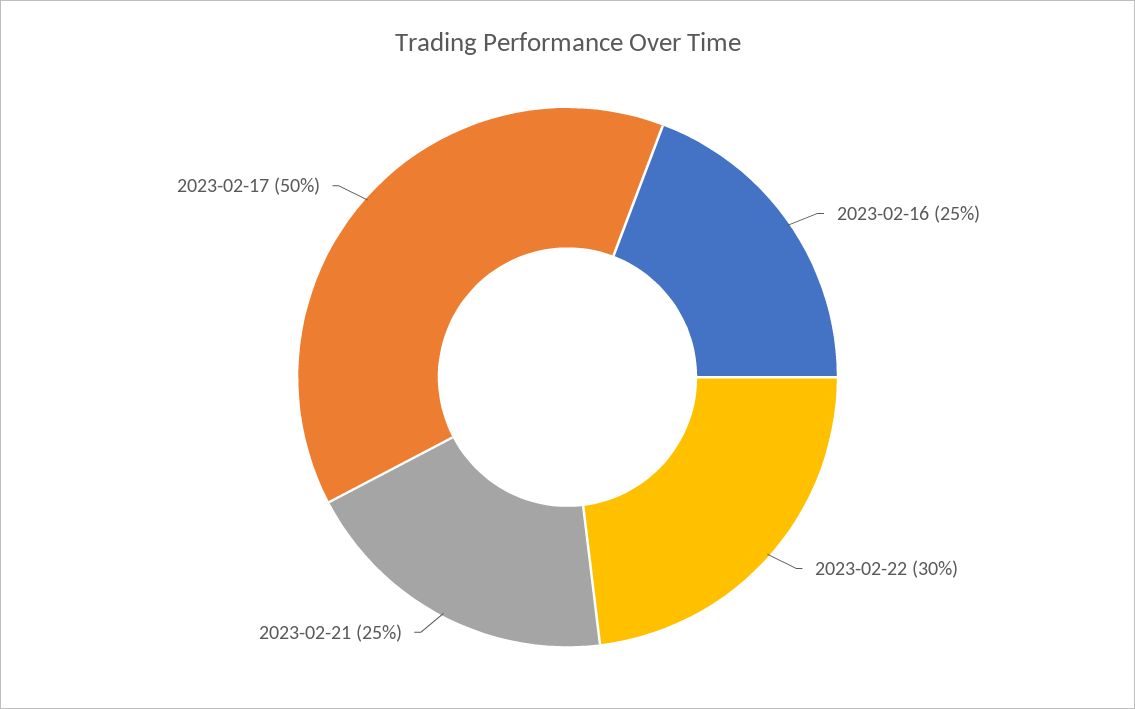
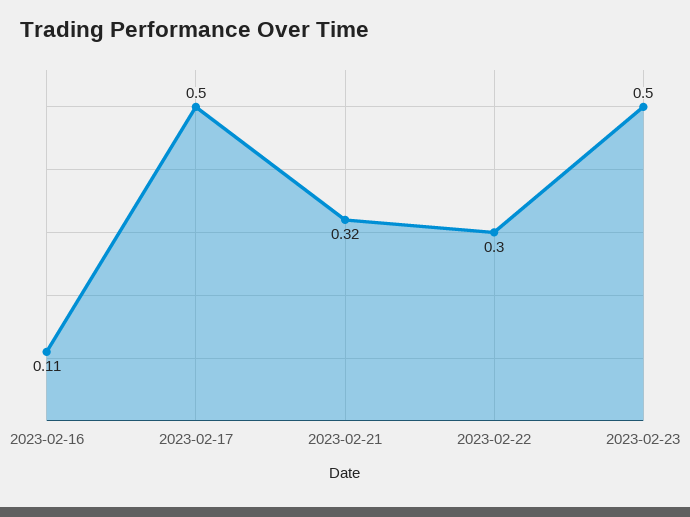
2023-02-16: 0.25 -> 0.11
2023-02-21: 0.25 -> 0.32
2023-02-23: none -> 0.5

